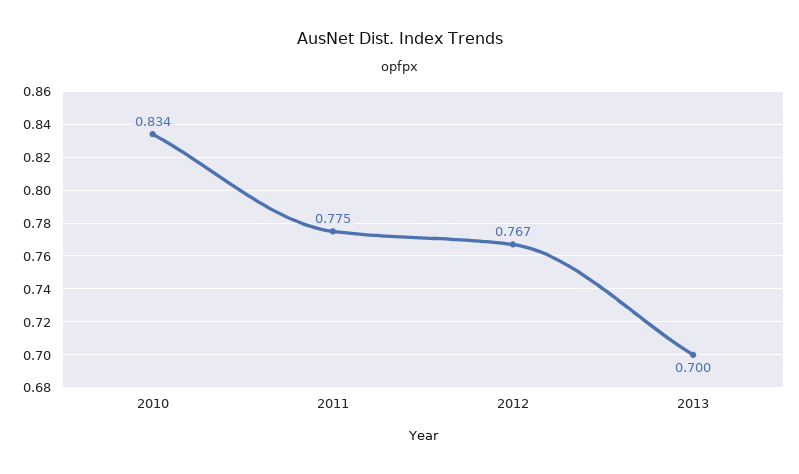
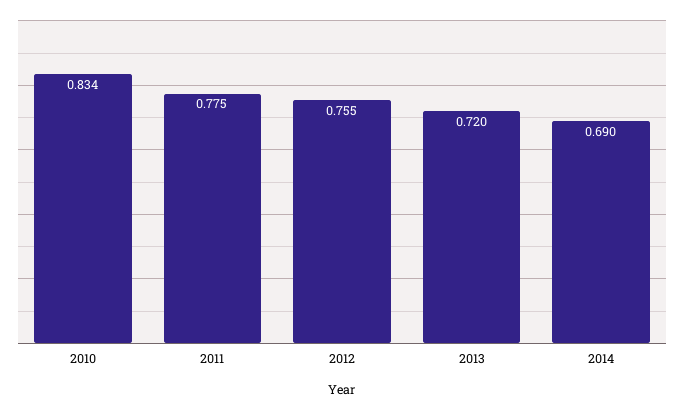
2012: 0.767 -> 0.755
2013: 0.7 -> 0.72
2014: none -> 0.69

